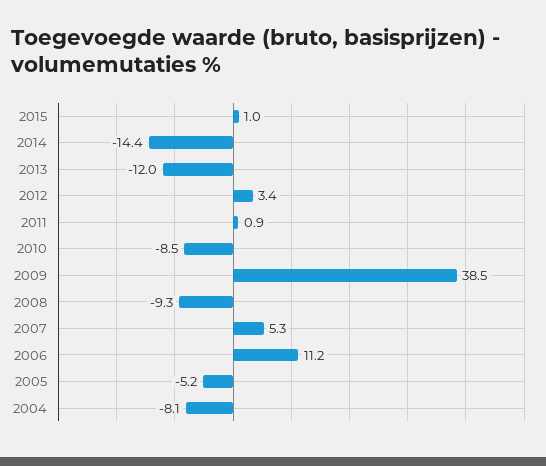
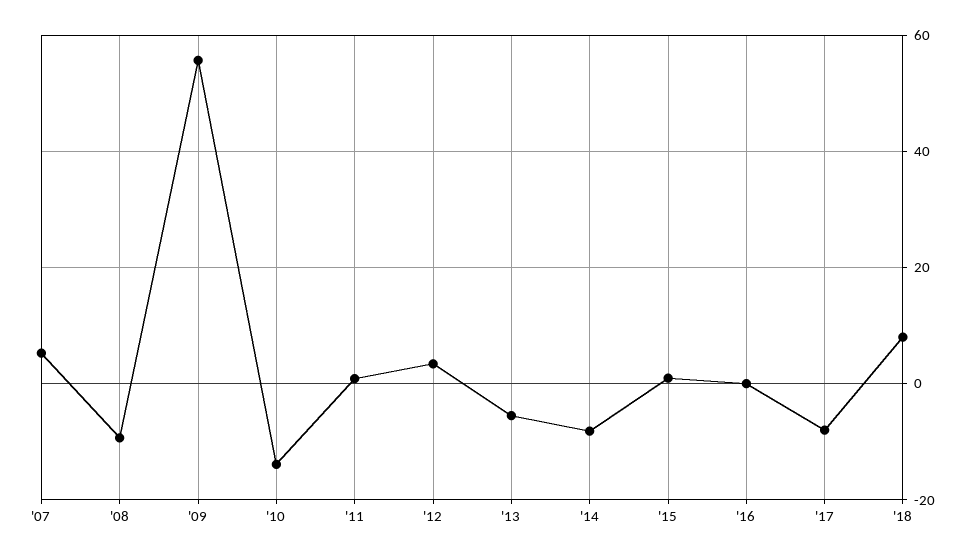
2014: -14.4 -> -8
2013: -12 -> -6
2010: -8.5 -> -14
2009: 38.5 -> 56
2006: 11.2 -> none
2005: -5.2 -> none
2004: -8.1 -> none
'16: none -> 0
'17: none -> -8
'18: none -> 8

